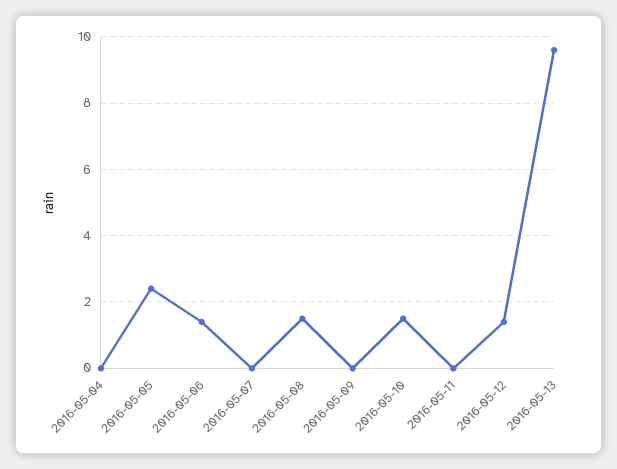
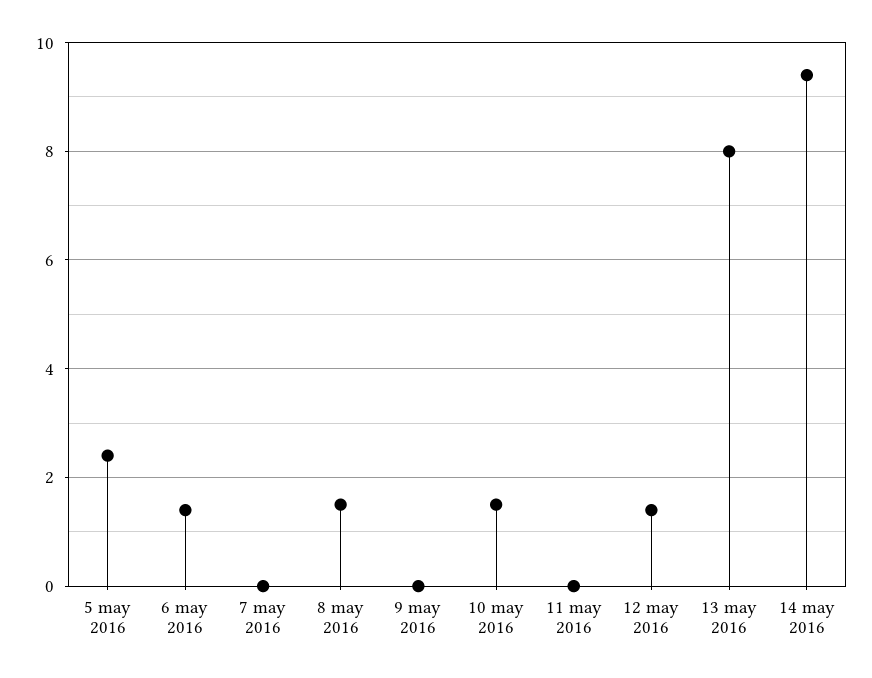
2016-05-04: 0 -> none
2016-05-13: 9.5 -> 8
14 may 2016: none -> 9.5

